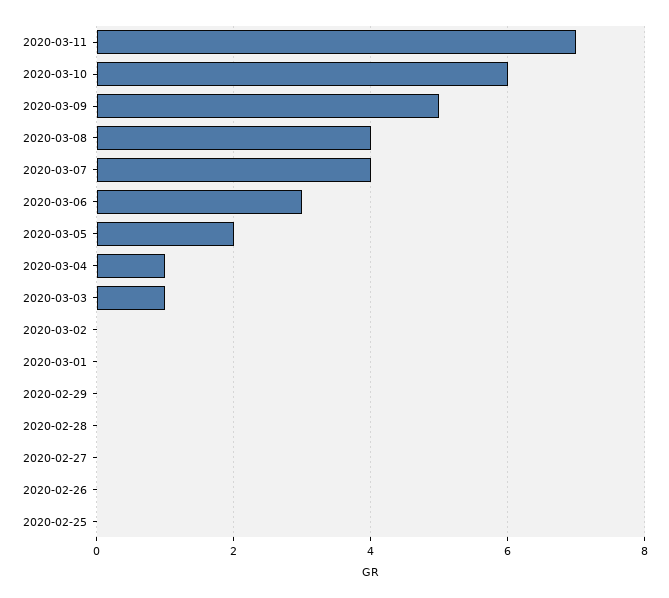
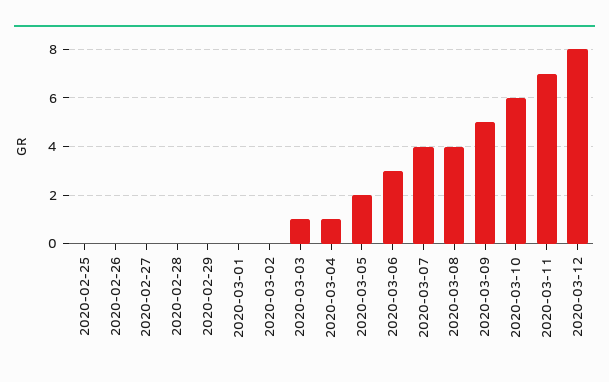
2020-03-12: none -> 8

